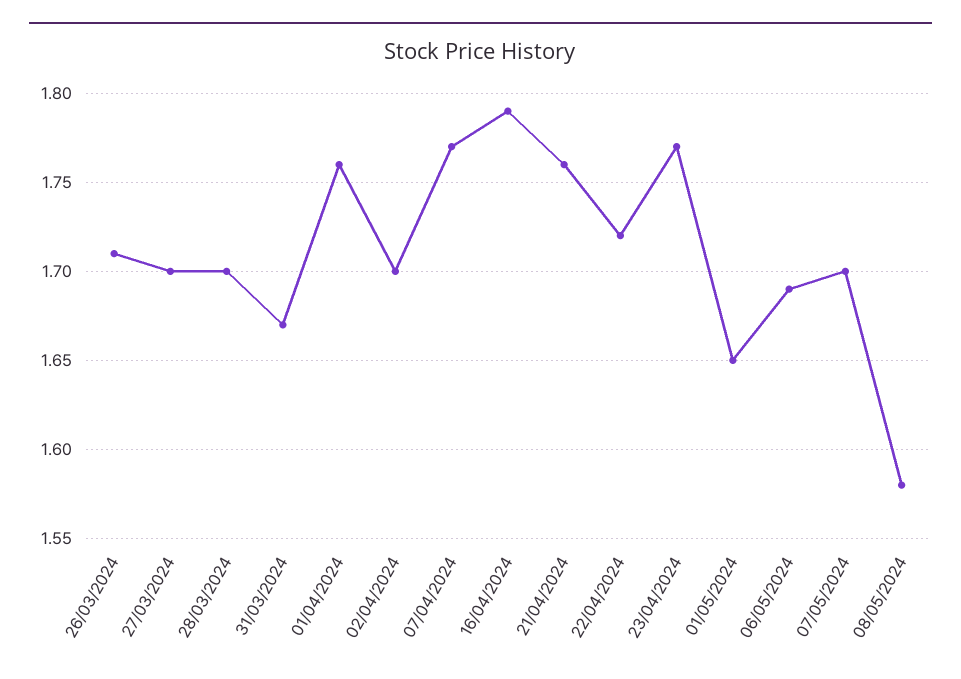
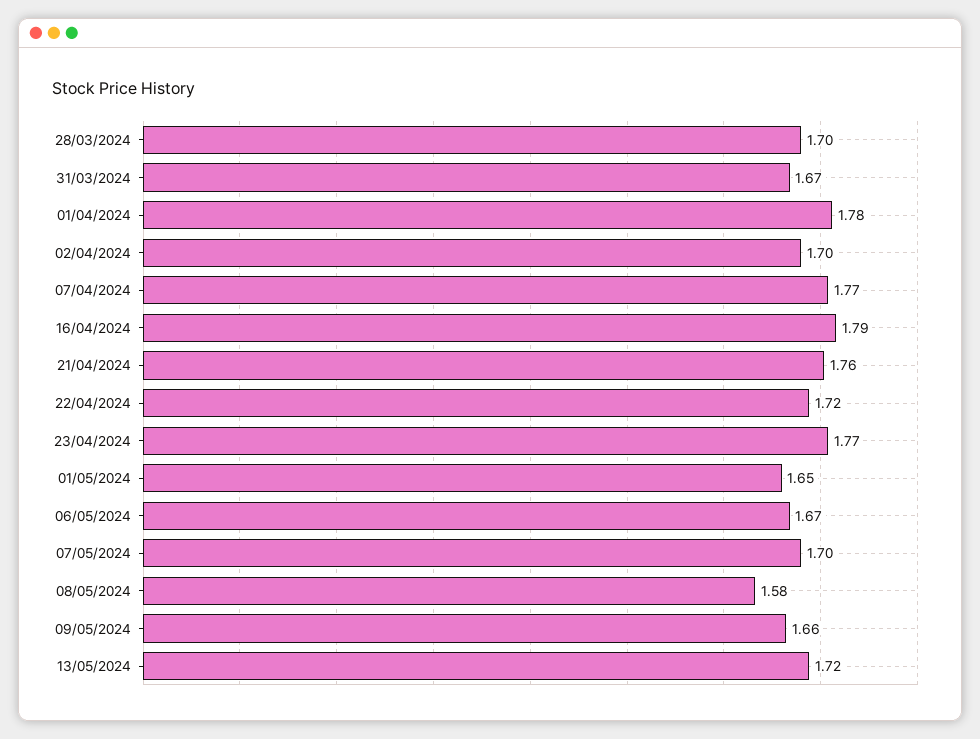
26/03/2024: 1.71 -> none
27/03/2024: 1.7 -> none
01/04/2024: 1.76 -> 1.78
06/05/2024: 1.69 -> 1.67
09/05/2024: none -> 1.66
13/05/2024: none -> 1.72

